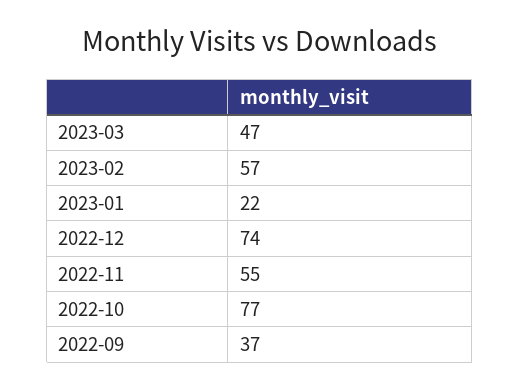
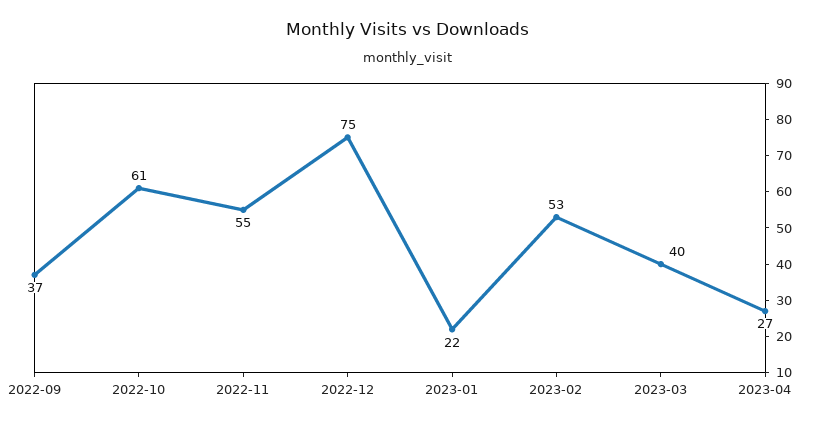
2023-03: 47 -> 40
2023-02: 57 -> 53
2022-12: 74 -> 75
2022-10: 77 -> 61
2023-04: none -> 27

